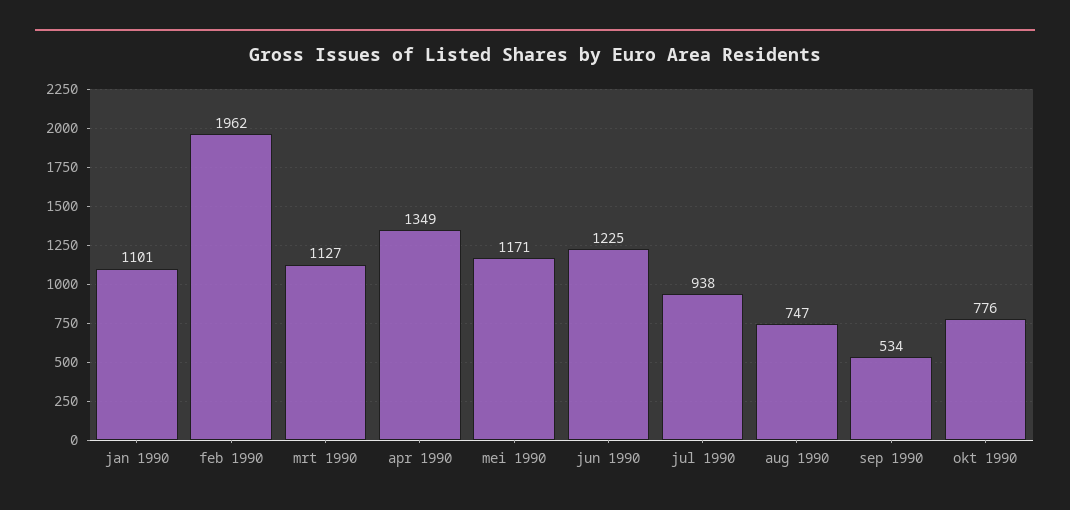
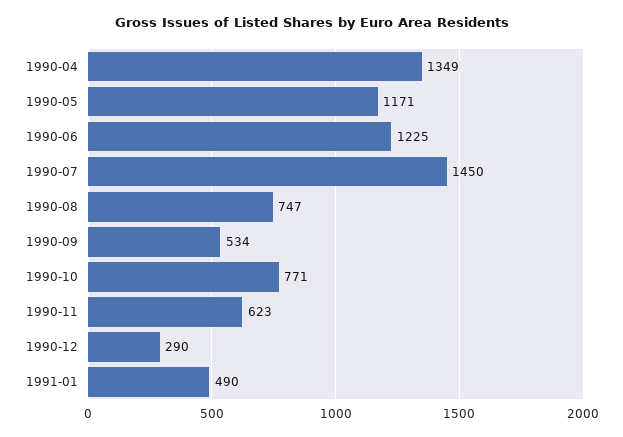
jan 1990: 1101 -> none
feb 1990: 1962 -> none
mrt 1990: 1127 -> none
jul 1990: 938 -> 1450
okt 1990: 776 -> 771
1990-11: none -> 623
1990-12: none -> 290
1991-01: none -> 490

